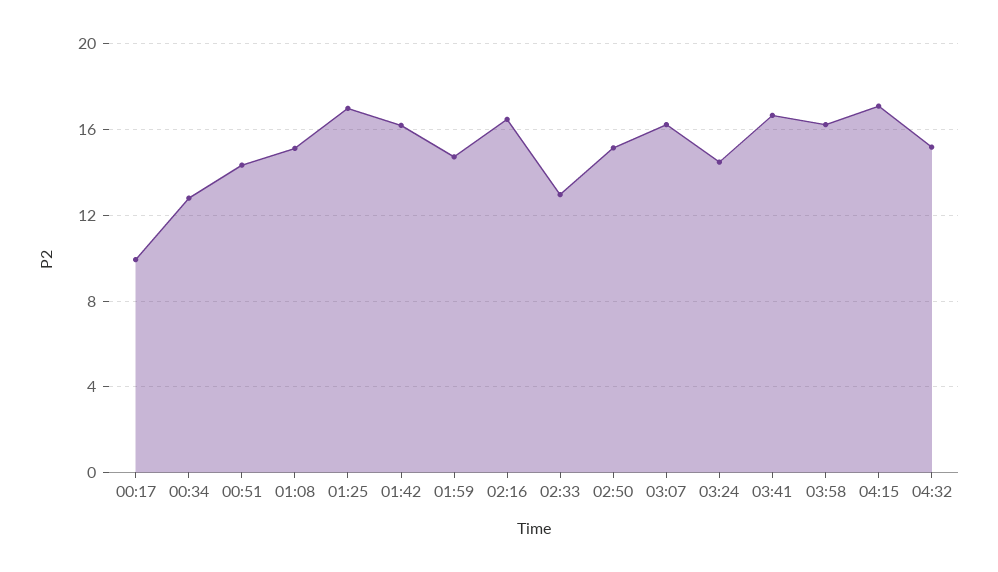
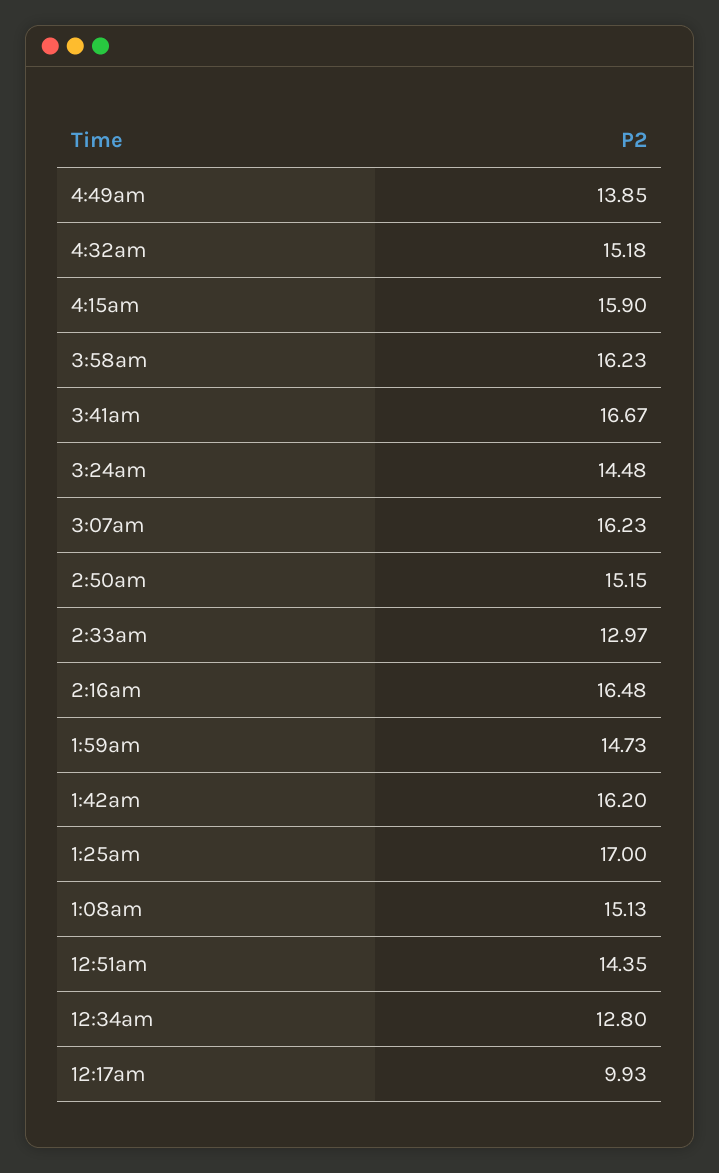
04:15: 17 -> 15.9
4:49am: none -> 13.85

